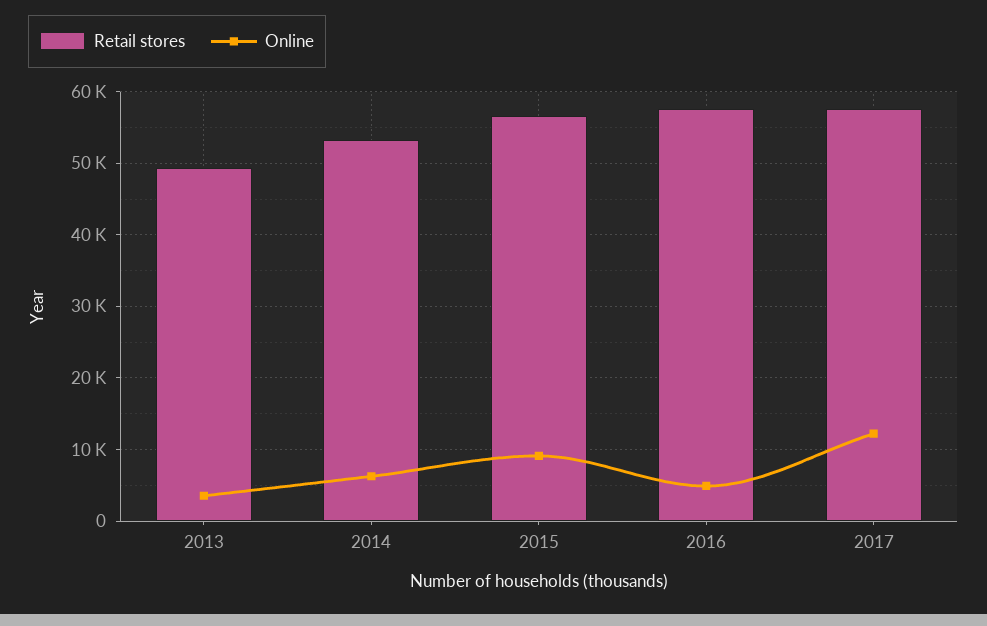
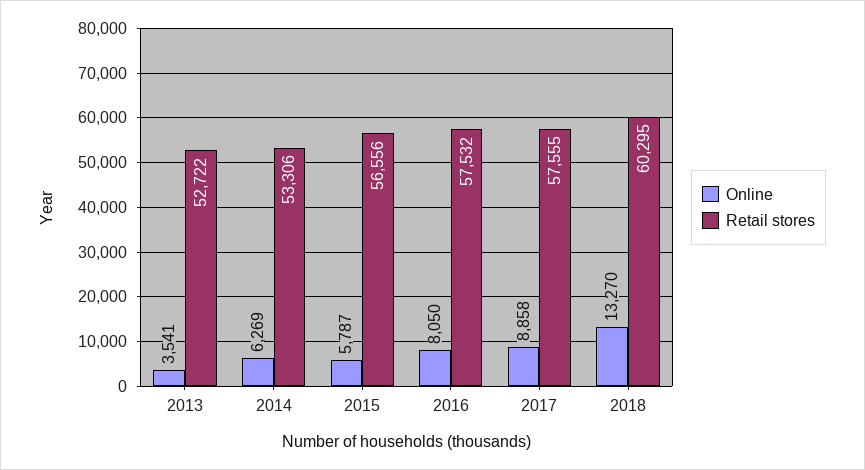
Retail stores, 2013: 49000 -> 52722
Online, 2015: 9000 -> 5787
Online, 2016: 5000 -> 8050
Online, 2017: 12000 -> 8858
Online, 2018: none -> 13270
Retail stores, 2018: none -> 60295

